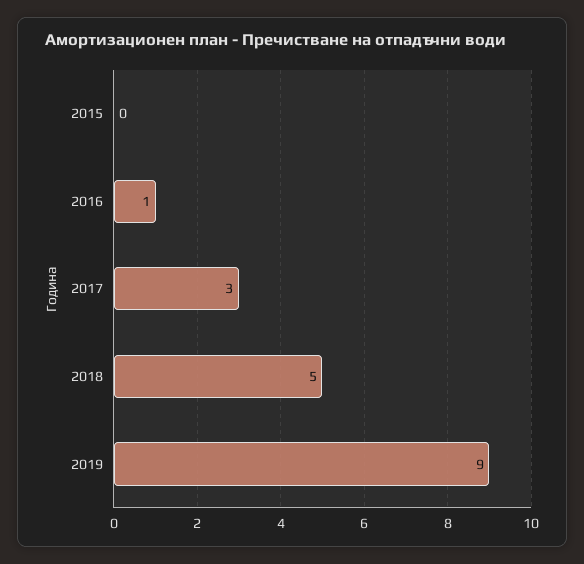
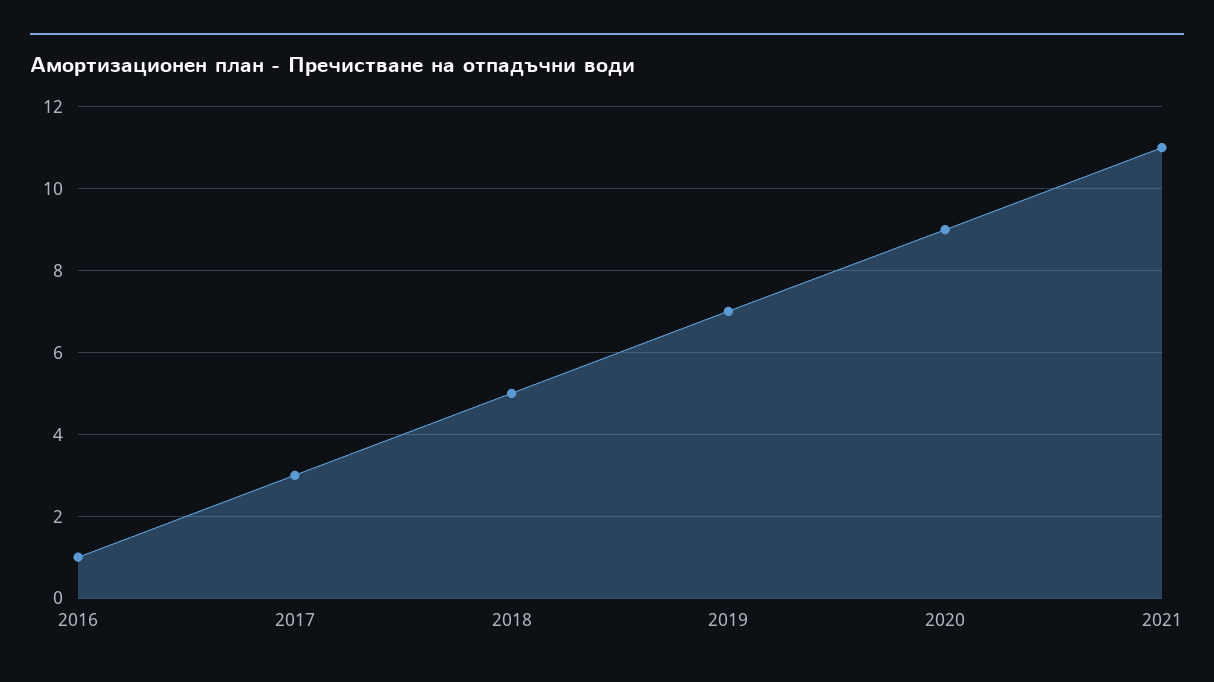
2015: 0 -> none
2019: 9 -> 7
2020: none -> 9
2021: none -> 11

